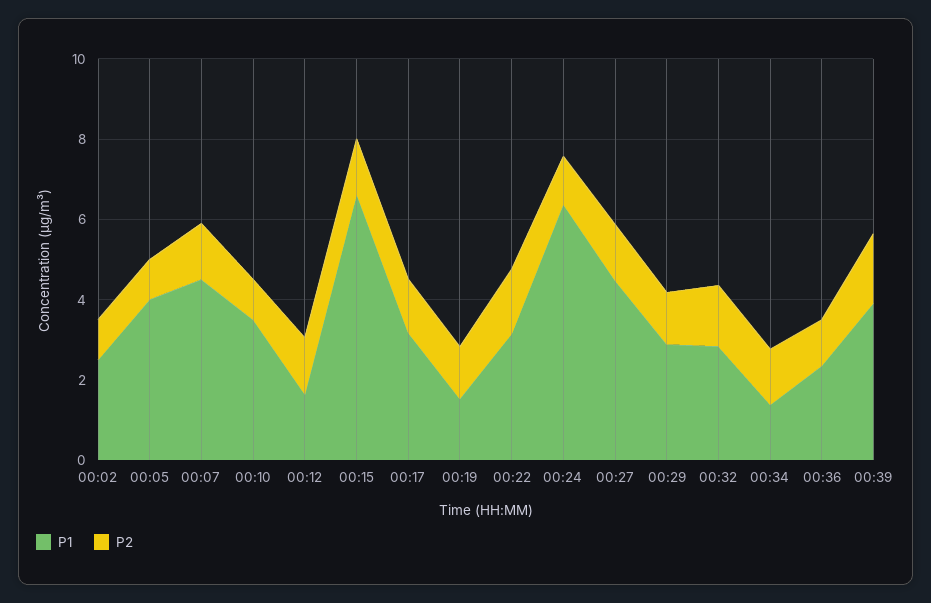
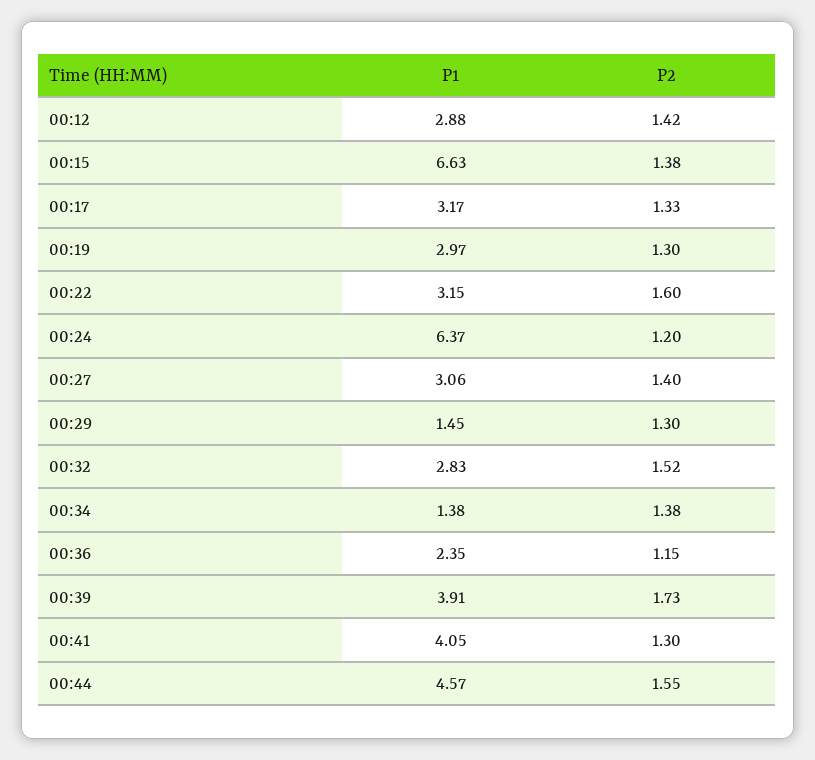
P1, 00:02: 2.5 -> none
P2, 00:02: 1 -> none
P1, 00:05: 4 -> none
P2, 00:05: 1 -> none
P1, 00:07: 4.5 -> none
P2, 00:07: 1.5 -> none
P1, 00:10: 3.5 -> none
P2, 00:10: 1 -> none
P1, 00:12: 1.5 -> 2.88
P1, 00:19: 1.5 -> 2.97
P1, 00:27: 4.5 -> 3.06
P1, 00:29: 3 -> 1.45
P1, 00:41: none -> 4.05
P2, 00:41: none -> 1.3
P1, 00:44: none -> 4.57
P2, 00:44: none -> 1.55

